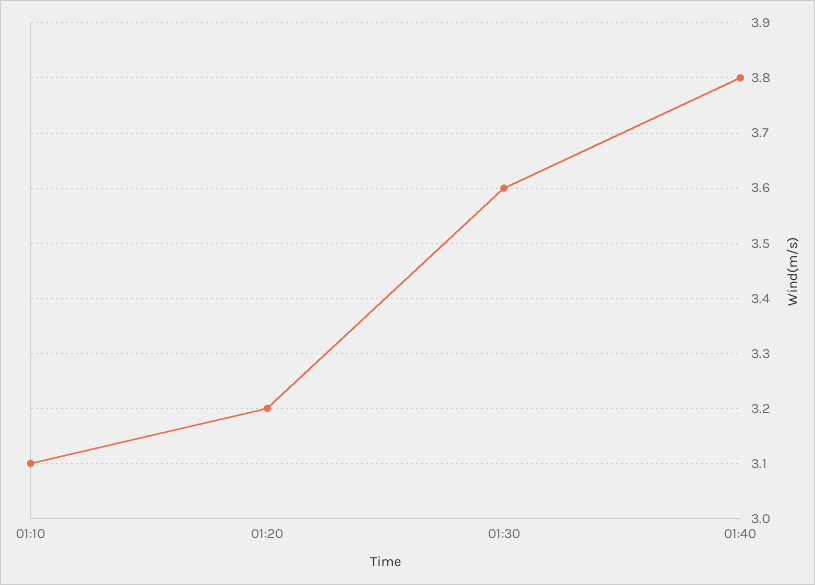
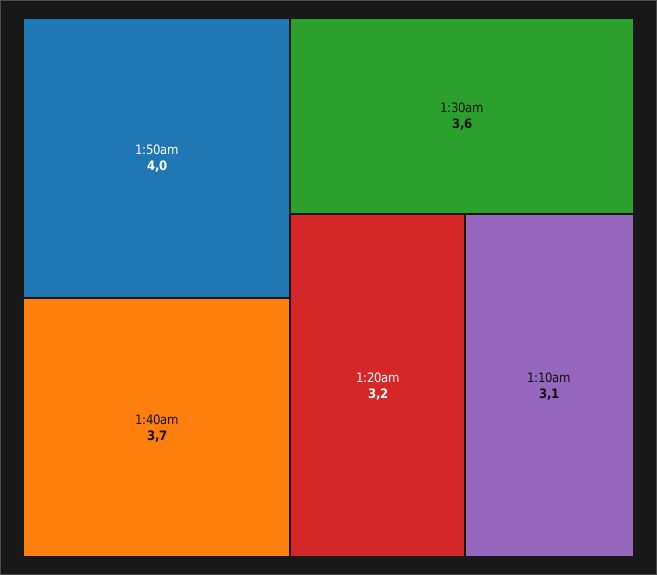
01:40: 3.8 -> 3.7
1:50am: none -> 4

